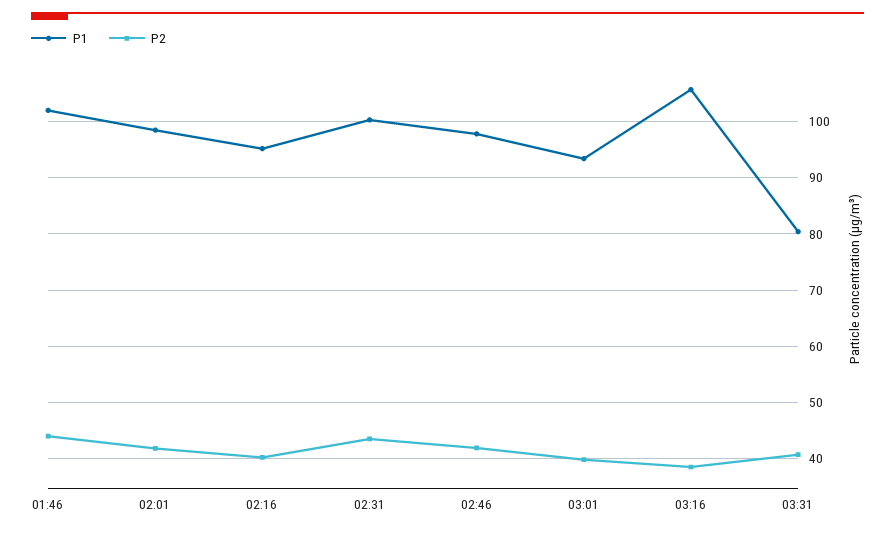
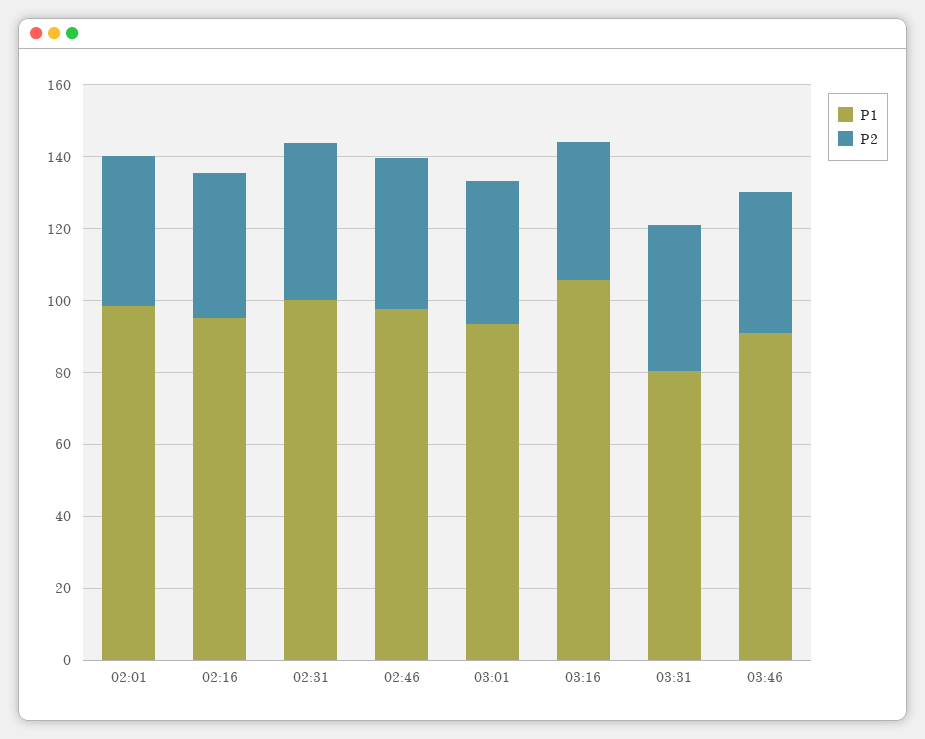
P1, 01:46: 102 -> none
P2, 01:46: 44 -> none
P1, 03:46: none -> 90
P2, 03:46: none -> 40

